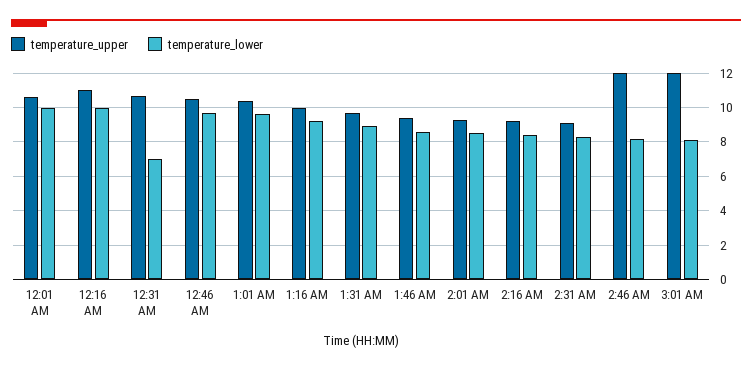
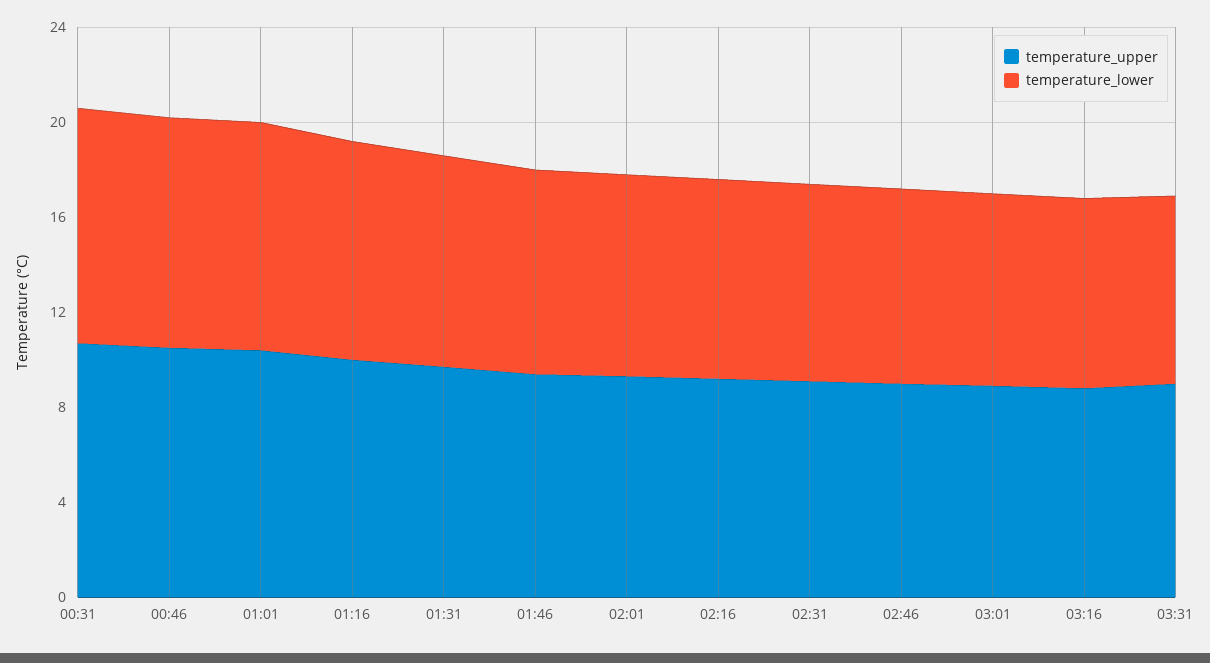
temperature_upper, 12:01 AM: 10.5 -> none
temperature_lower, 12:01 AM: 10 -> none
temperature_upper, 12:16 AM: 11 -> none
temperature_lower, 12:16 AM: 10 -> none
temperature_lower, 12:31 AM: 7 -> 10
temperature_upper, 2:46 AM: 12 -> 9
temperature_upper, 3:01 AM: 12 -> 9
temperature_upper, 03:16: none -> 9
temperature_lower, 03:16: none -> 8
temperature_upper, 03:31: none -> 9
temperature_lower, 03:31: none -> 8

